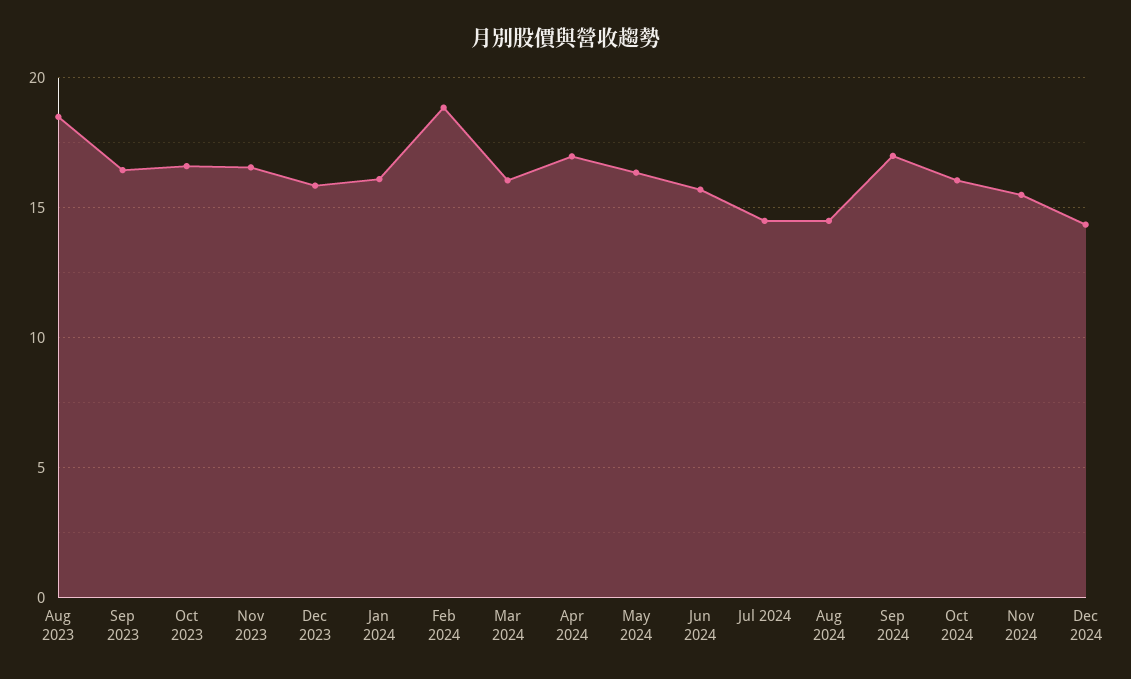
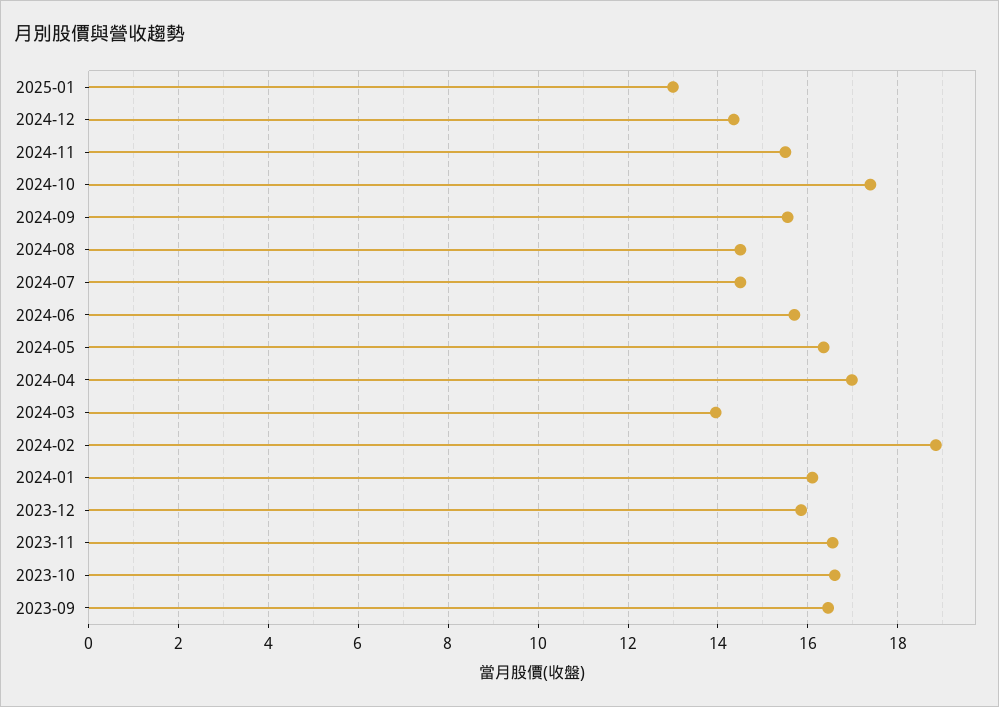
Aug 2023: 18.5 -> none
Mar 2024: 16 -> 14
Sep 2024: 17 -> 15.6
Oct 2024: 16 -> 17.4
2025-01: none -> 13

